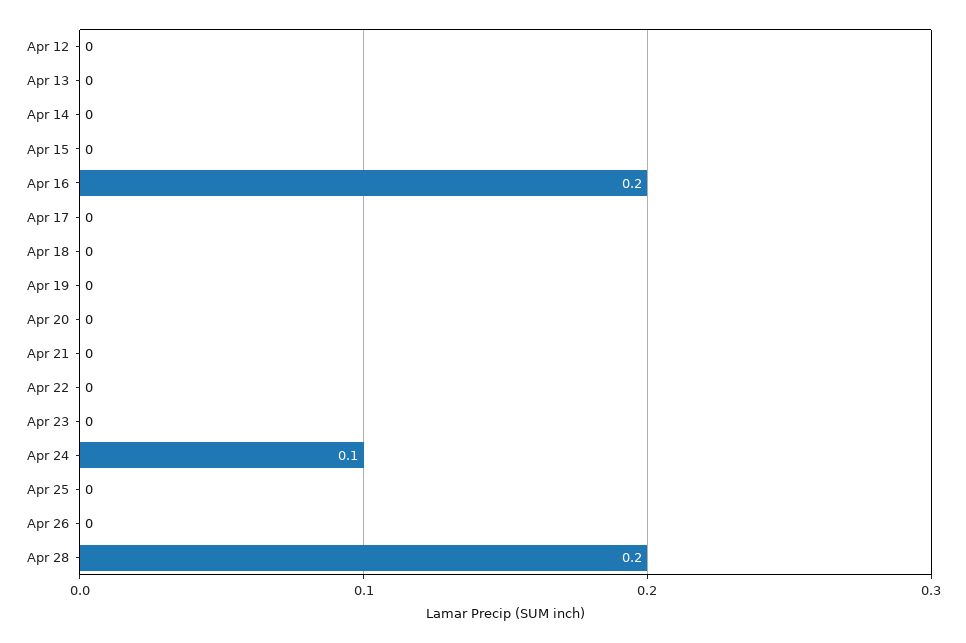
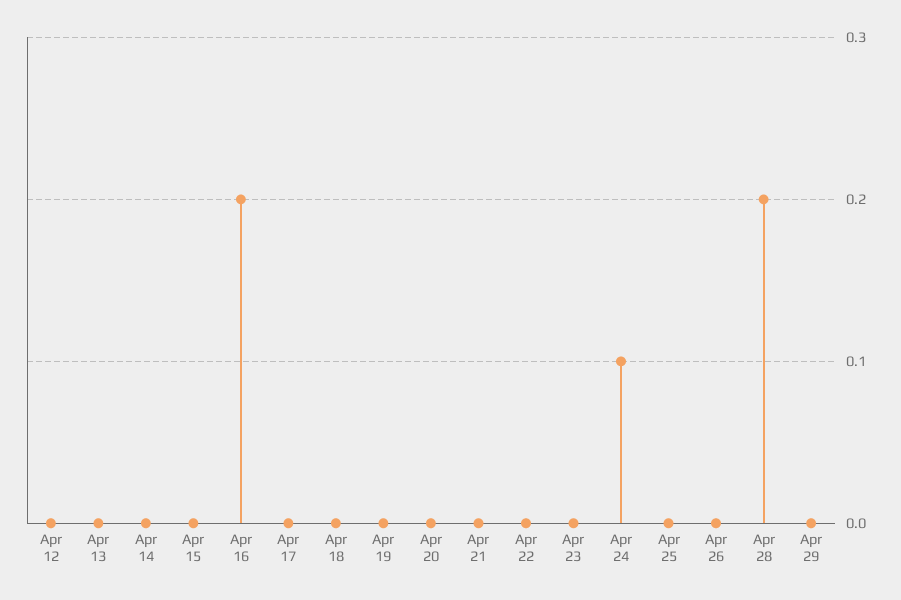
Apr 29: none -> 0

